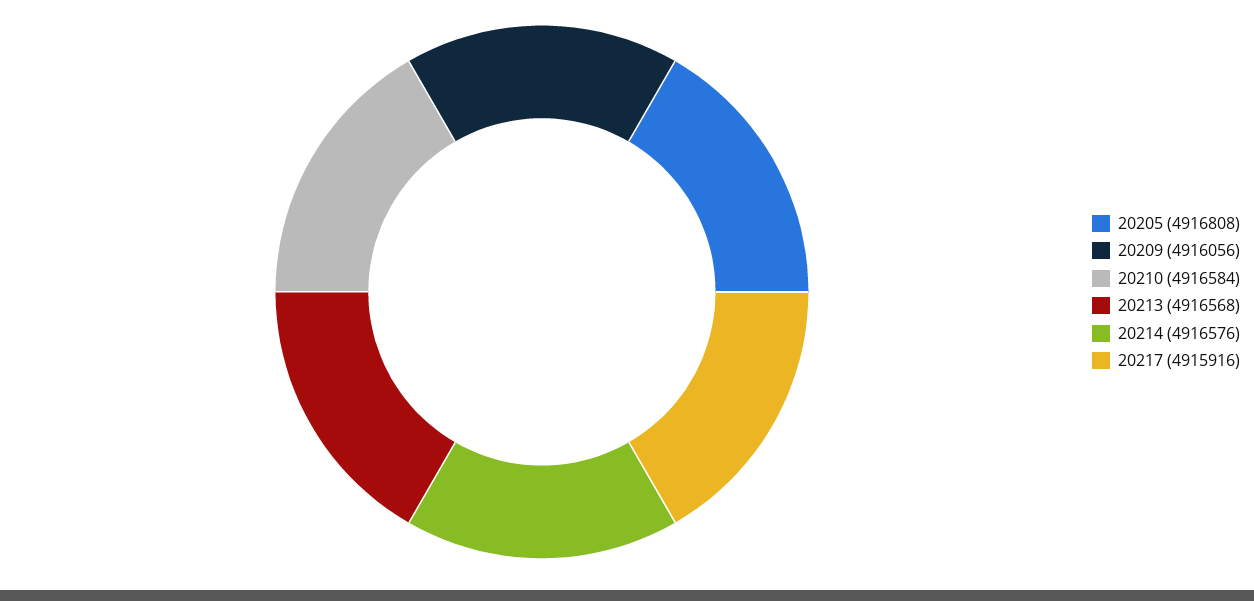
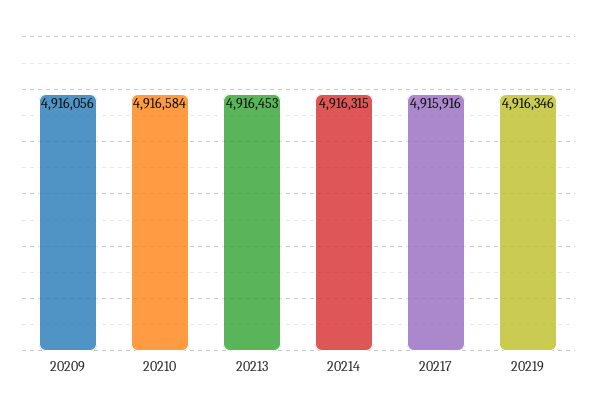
20205: 4916808 -> none
20213: 4916568 -> 4916453
20214: 4916576 -> 4916315
20219: none -> 4916346

